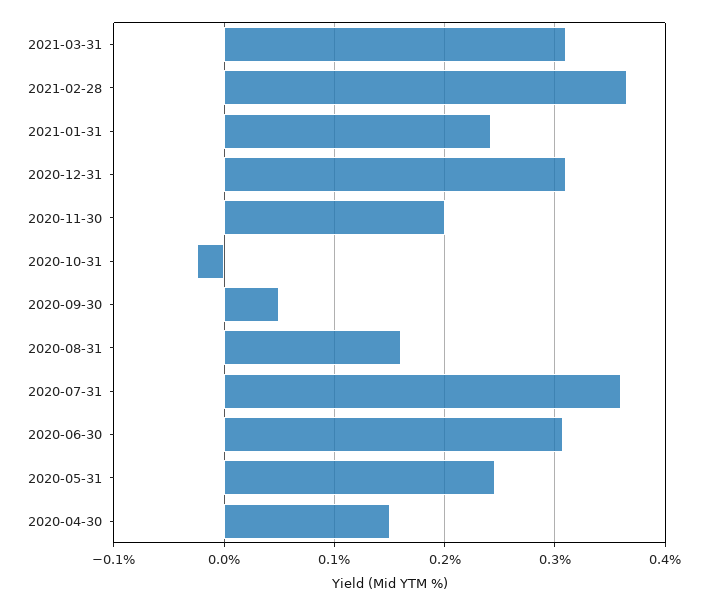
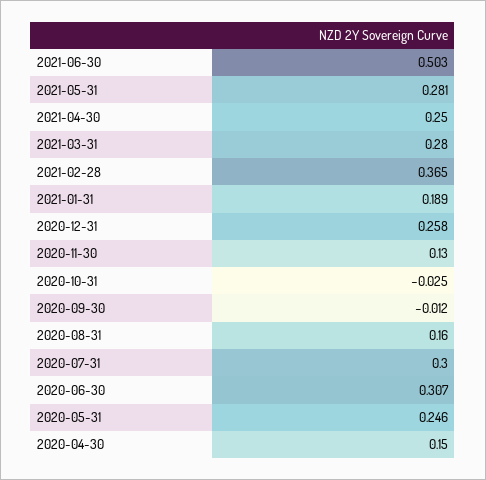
2021-03-31: 0.31 -> 0.28
2021-01-31: 0.24 -> 0.189
2020-12-31: 0.31 -> 0.258
2020-11-30: 0.2 -> 0.13
2020-09-30: 0.05 -> -0.012
2020-07-31: 0.36 -> 0.3
2021-06-30: none -> 0.503
2021-05-31: none -> 0.281
2021-04-30: none -> 0.25

